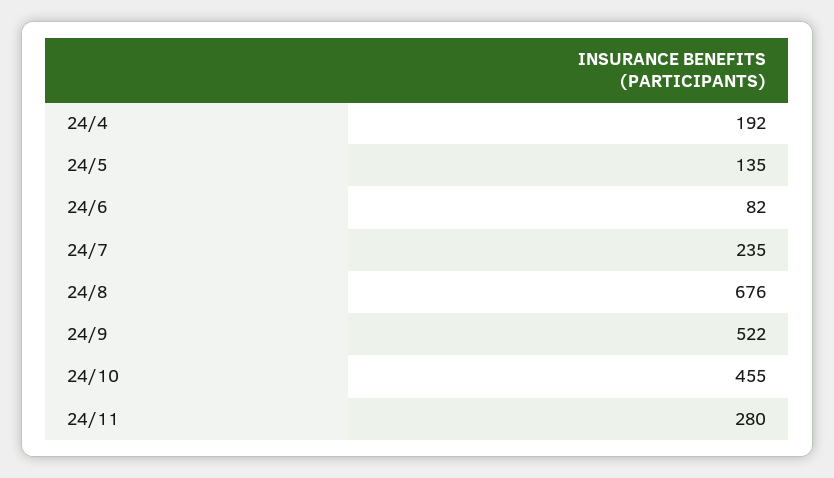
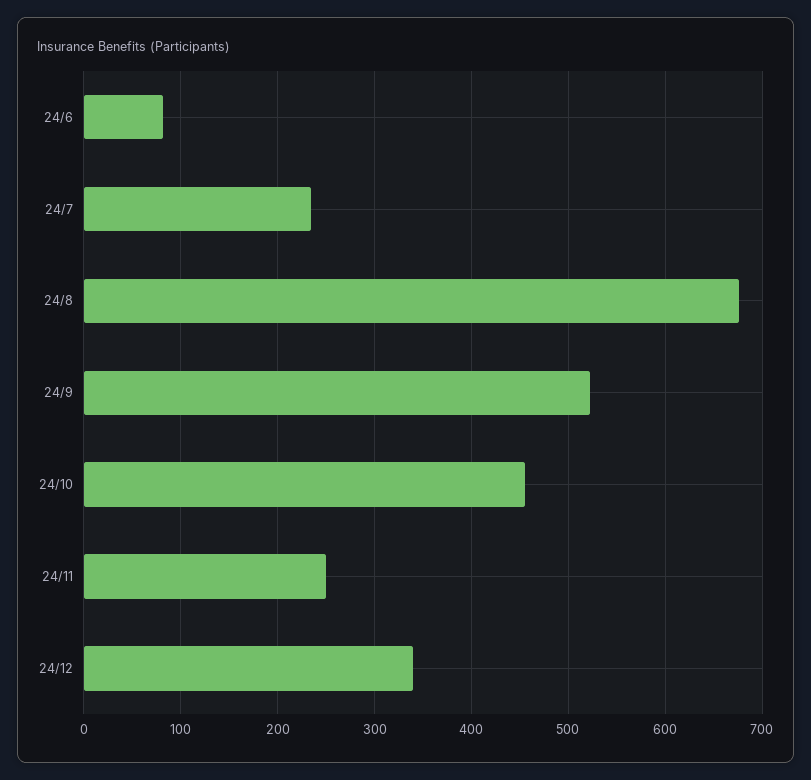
24/4: 192 -> none
24/5: 135 -> none
24/11: 280 -> 250
24/12: none -> 340

